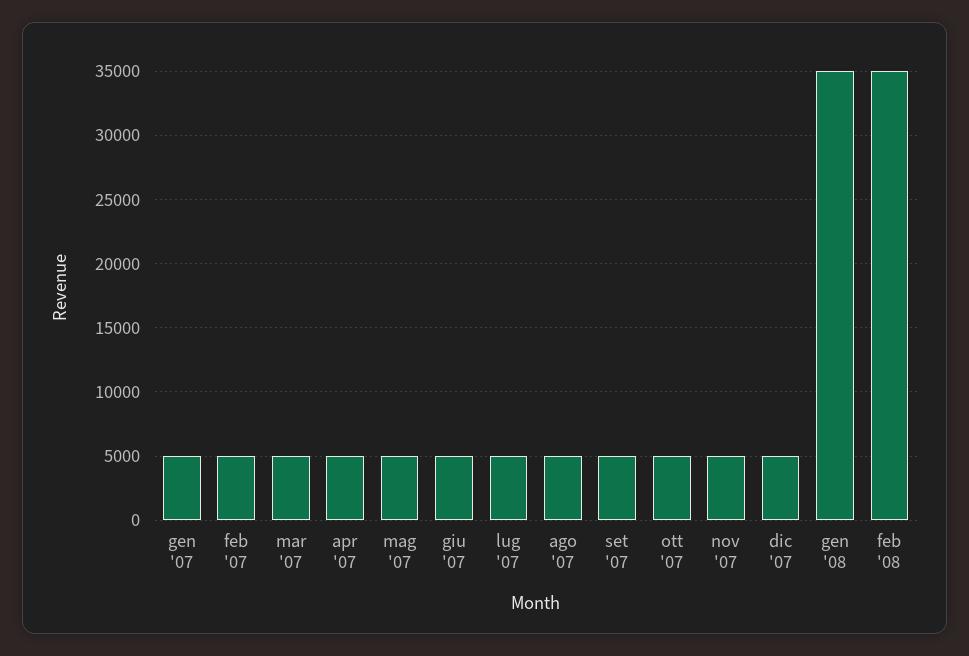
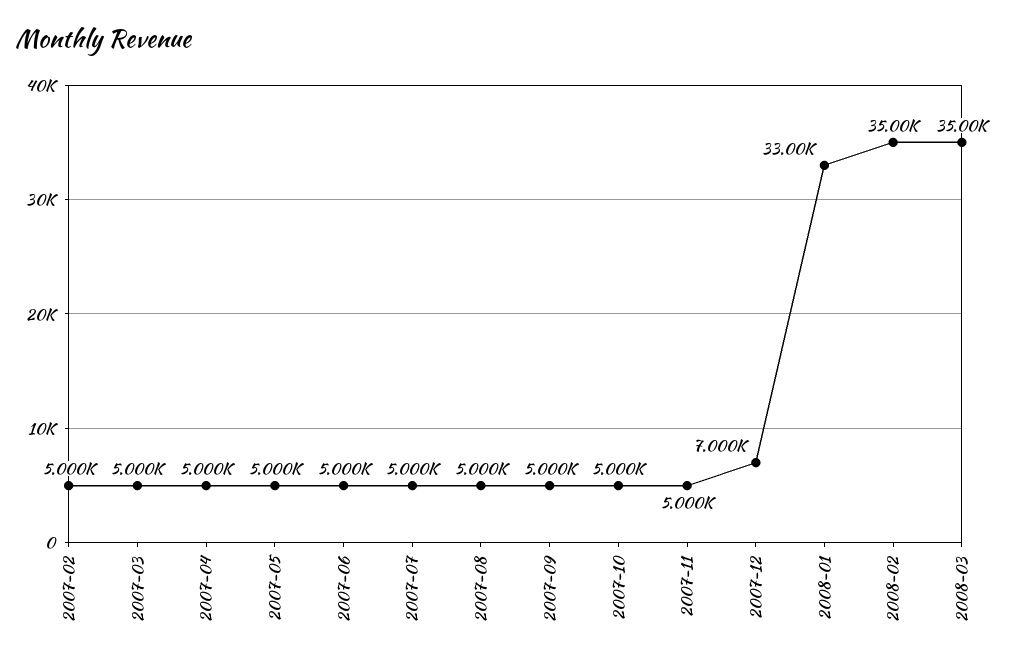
gen '07: 5000 -> none
dic '07: 5000 -> 7000
gen '08: 35000 -> 33000
2008-03: none -> 35000

